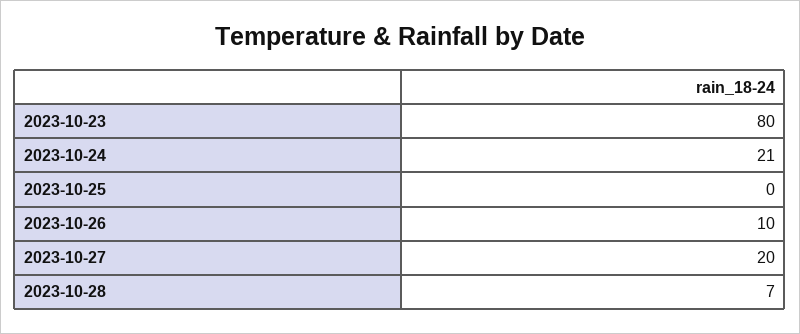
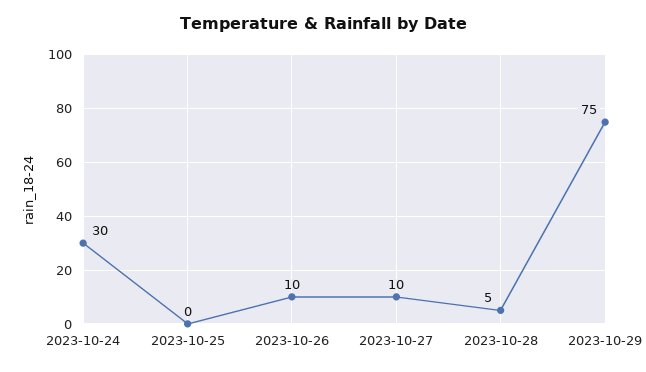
2023-10-23: 80 -> none
2023-10-24: 21 -> 30
2023-10-27: 20 -> 10
2023-10-28: 7 -> 5
2023-10-29: none -> 75

